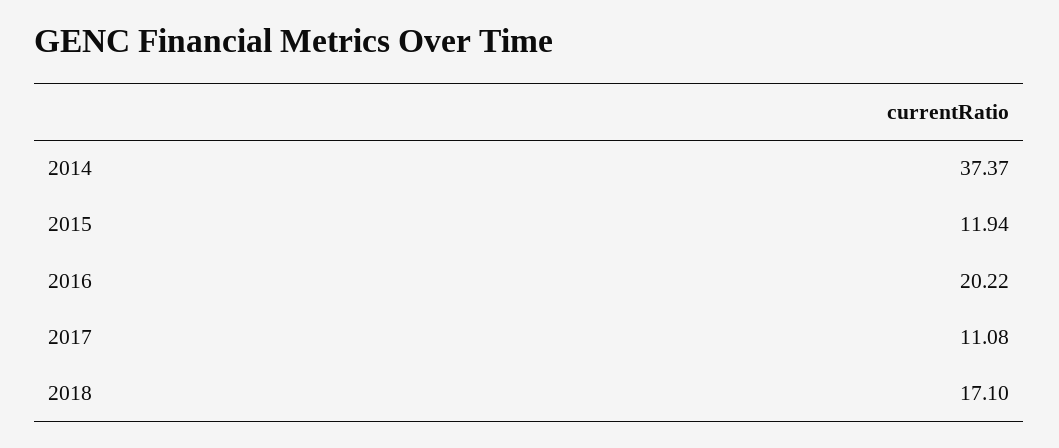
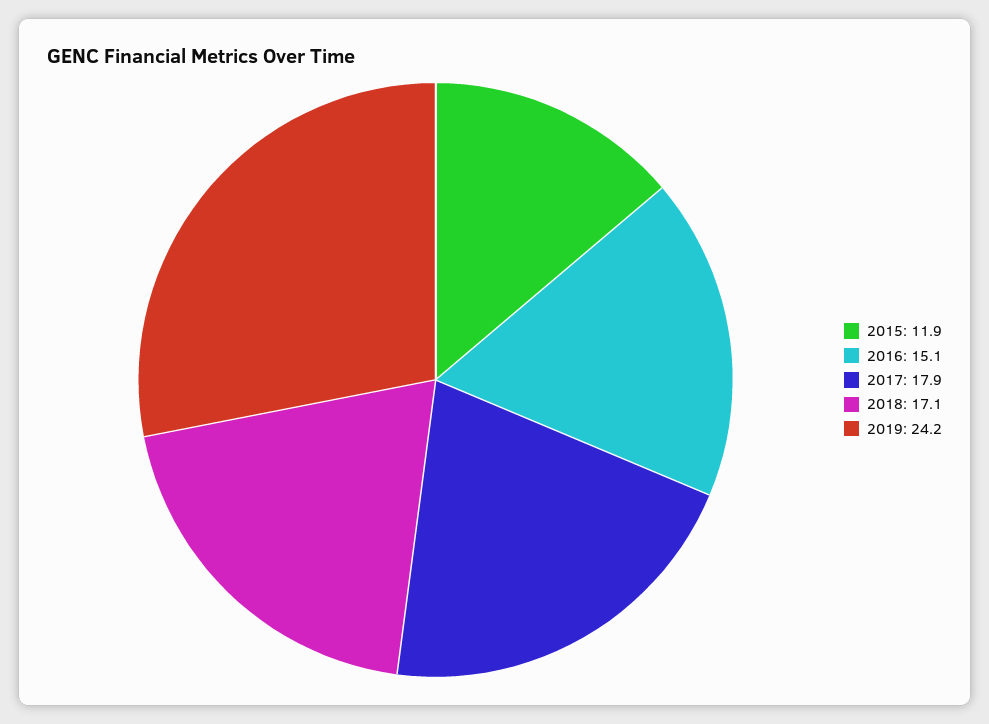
2014: 37.37 -> none
2016: 20.22 -> 15.1
2017: 11.08 -> 17.9
2019: none -> 24.2

